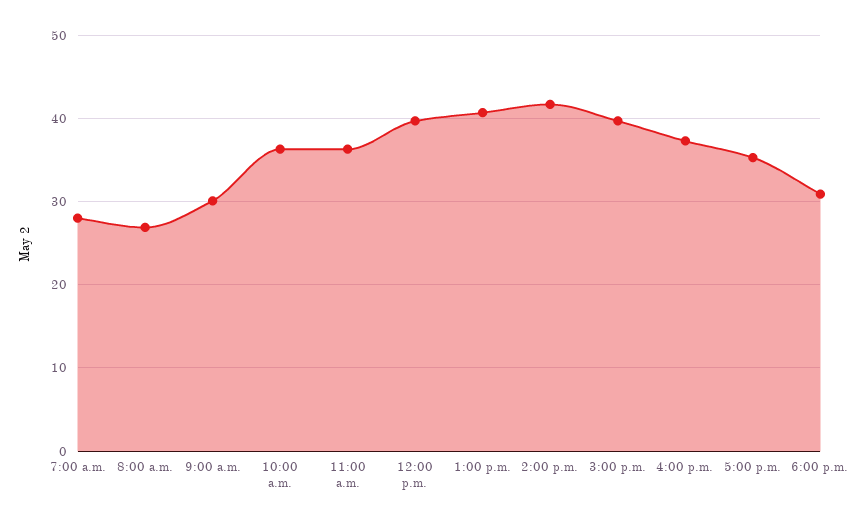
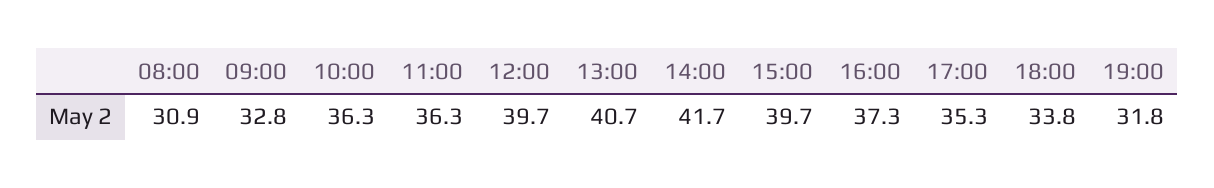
7:00 a.m.: 28 -> none
8:00 a.m.: 27 -> 30.9
9:00 a.m.: 30 -> 32.8
6:00 p.m.: 31 -> 33.8
19:00: none -> 31.8

